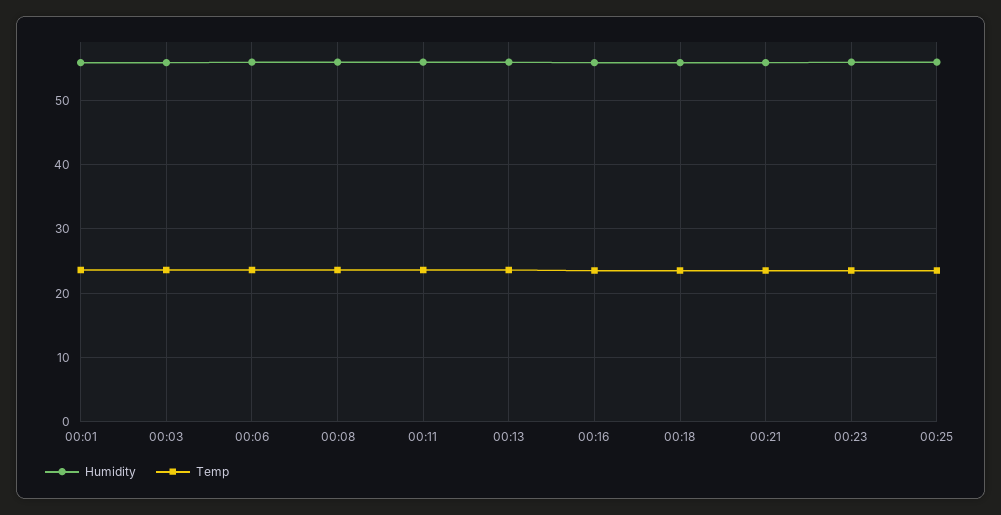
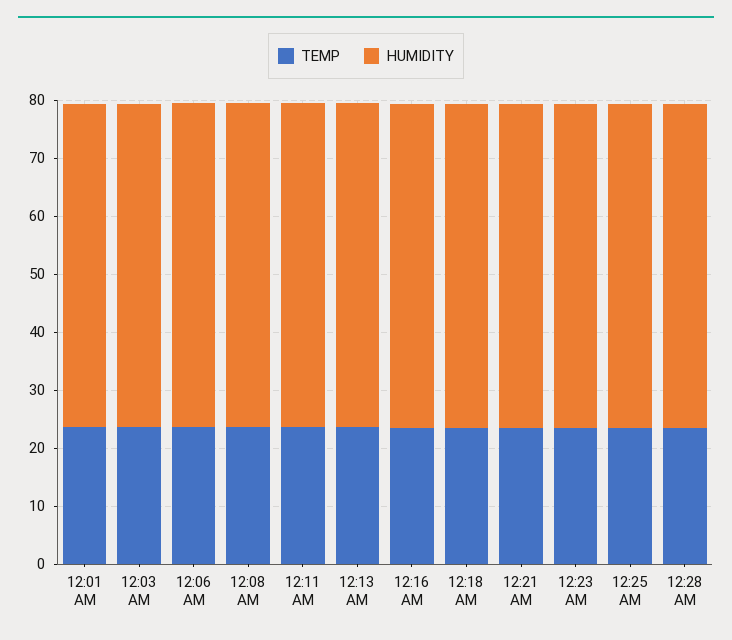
Temp, 12:28 AM: none -> 24
Humidity, 12:28 AM: none -> 56

